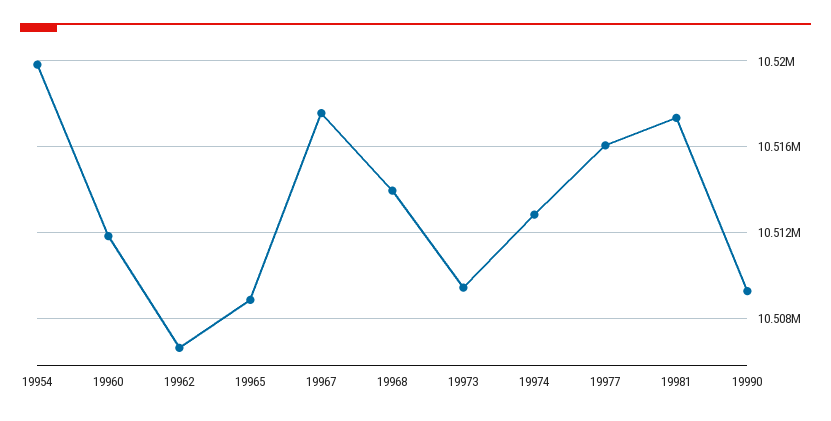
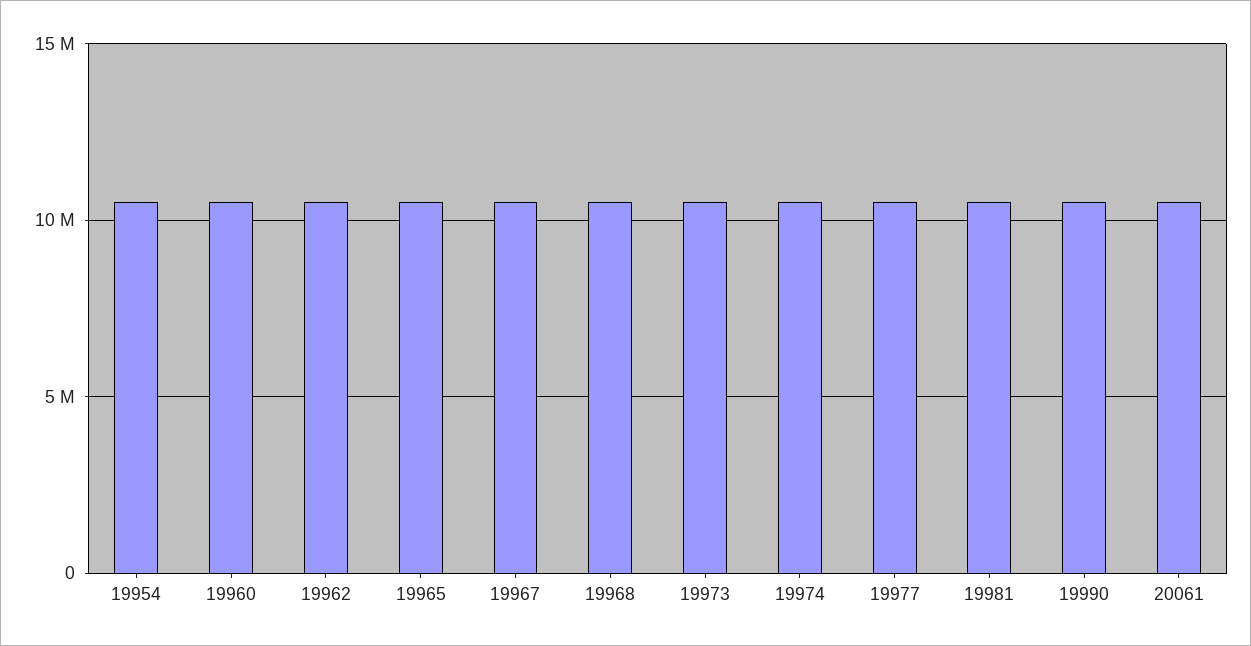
20061: none -> 10500000

